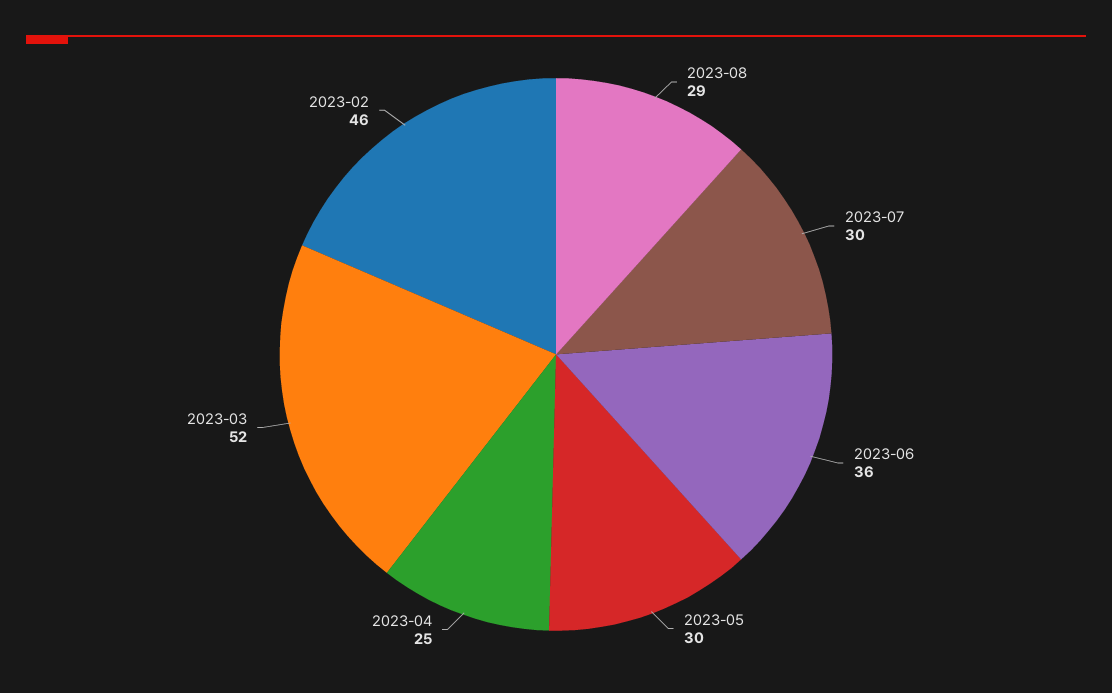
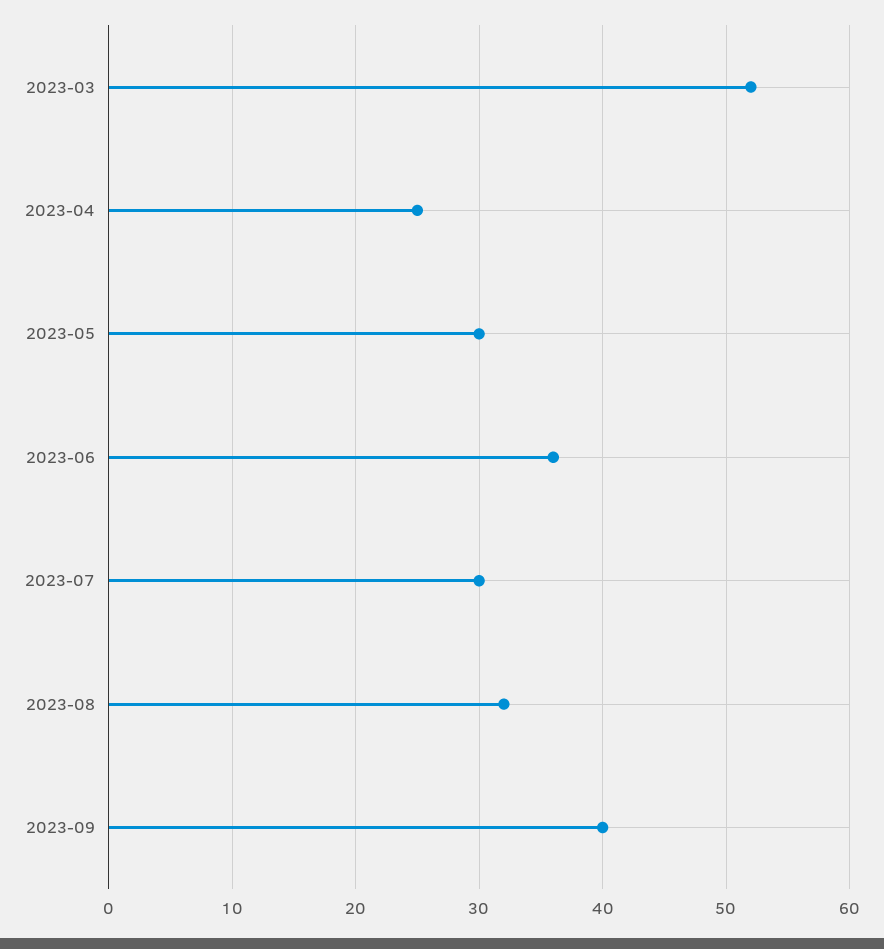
2023-08: 29 -> 32
2023-02: 46 -> none
2023-09: none -> 40

